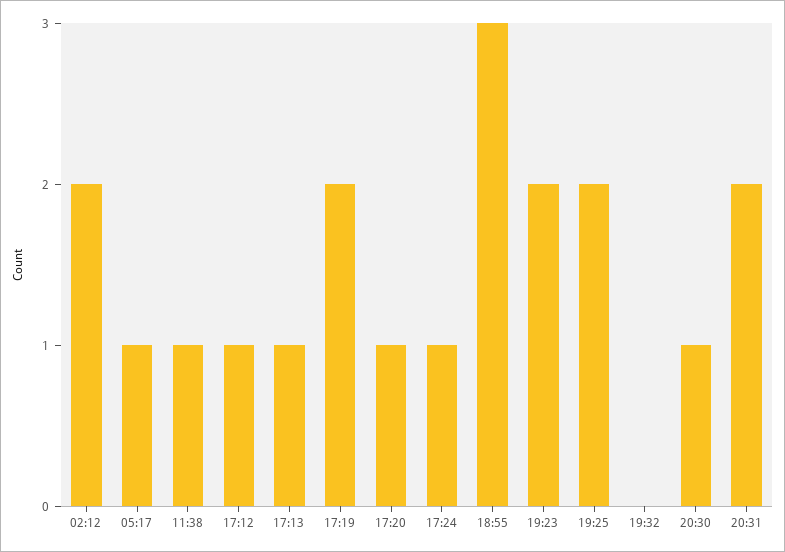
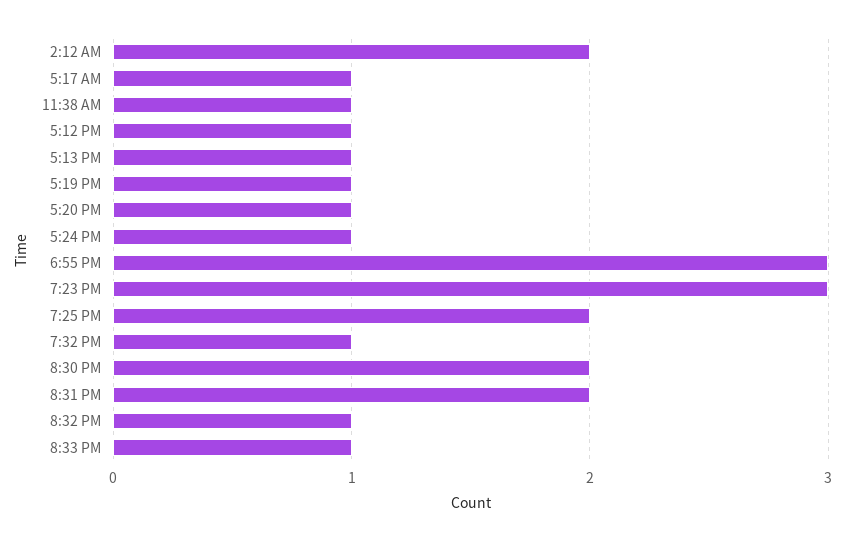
17:19: 2 -> 1
19:23: 2 -> 3
19:32: 0 -> 1
20:30: 1 -> 2
8:32 PM: none -> 1
8:33 PM: none -> 1

